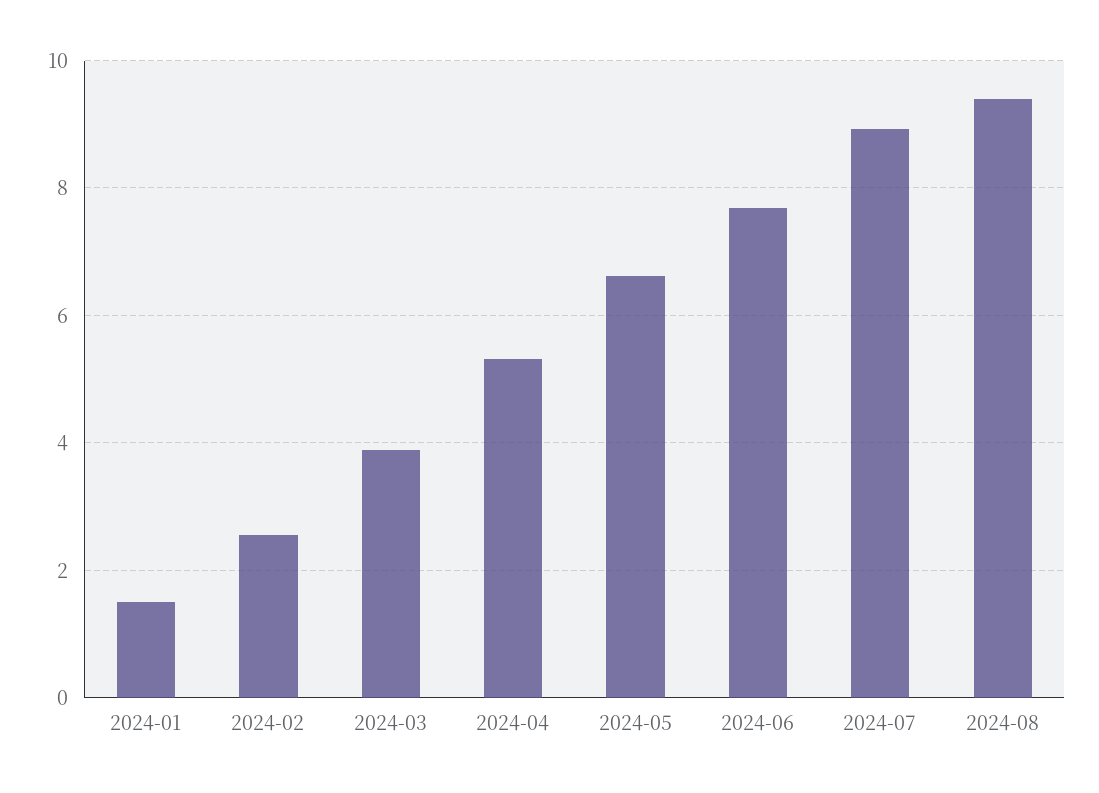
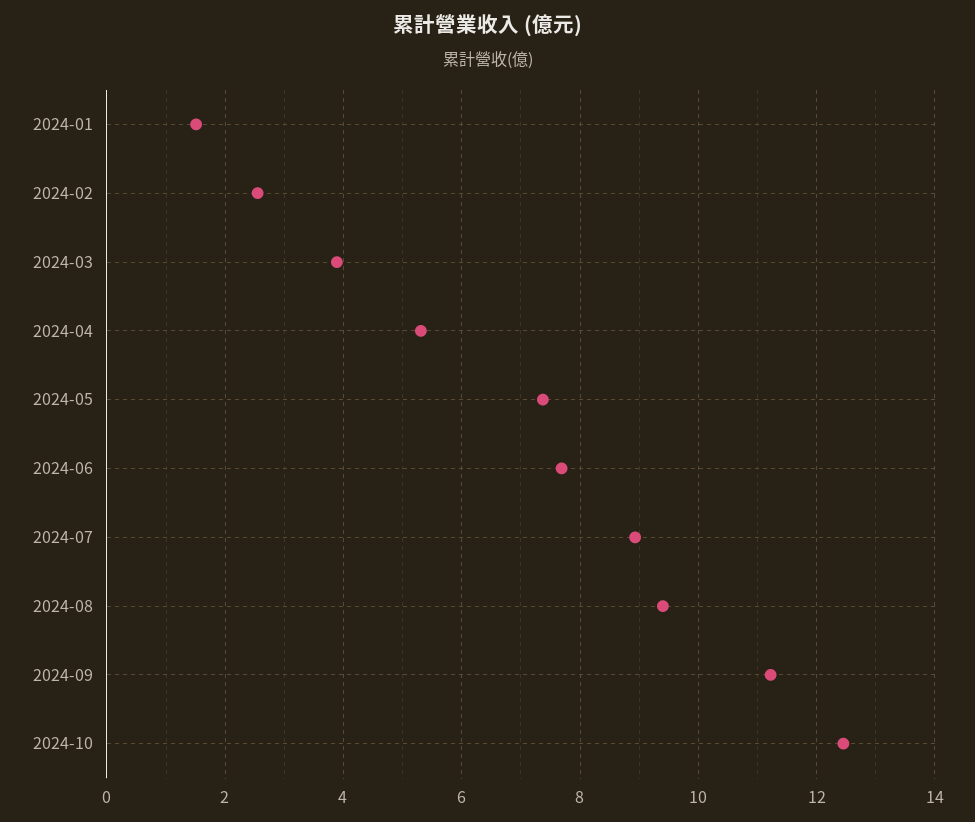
2024-05: 6.6 -> 7.4
2024-09: none -> 11.2
2024-10: none -> 12.4

